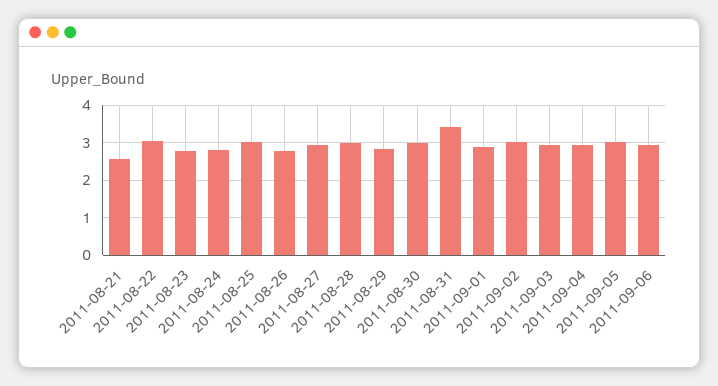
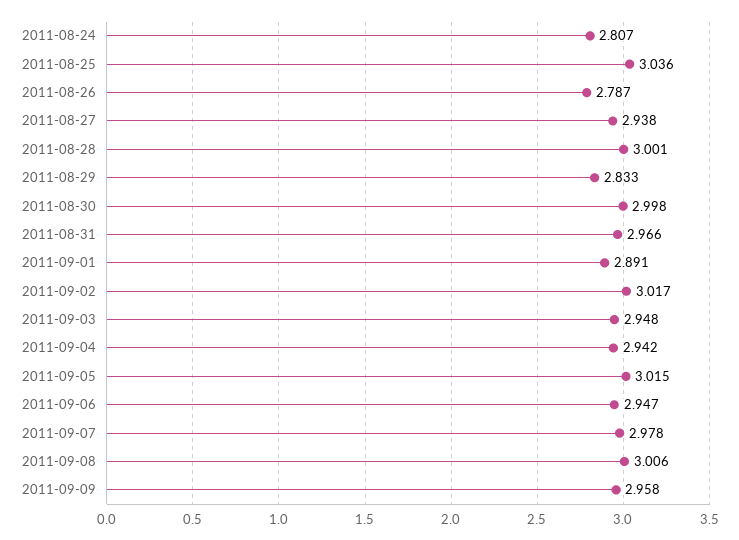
2011-08-21: 2.6 -> none
2011-08-22: 3 -> none
2011-08-23: 2.8 -> none
2011-08-31: 3.4 -> 2.966
2011-09-07: none -> 2.978
2011-09-08: none -> 3.006
2011-09-09: none -> 2.958

